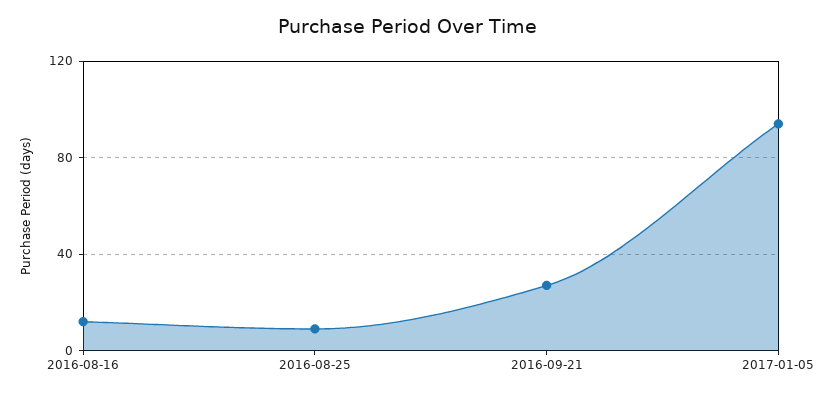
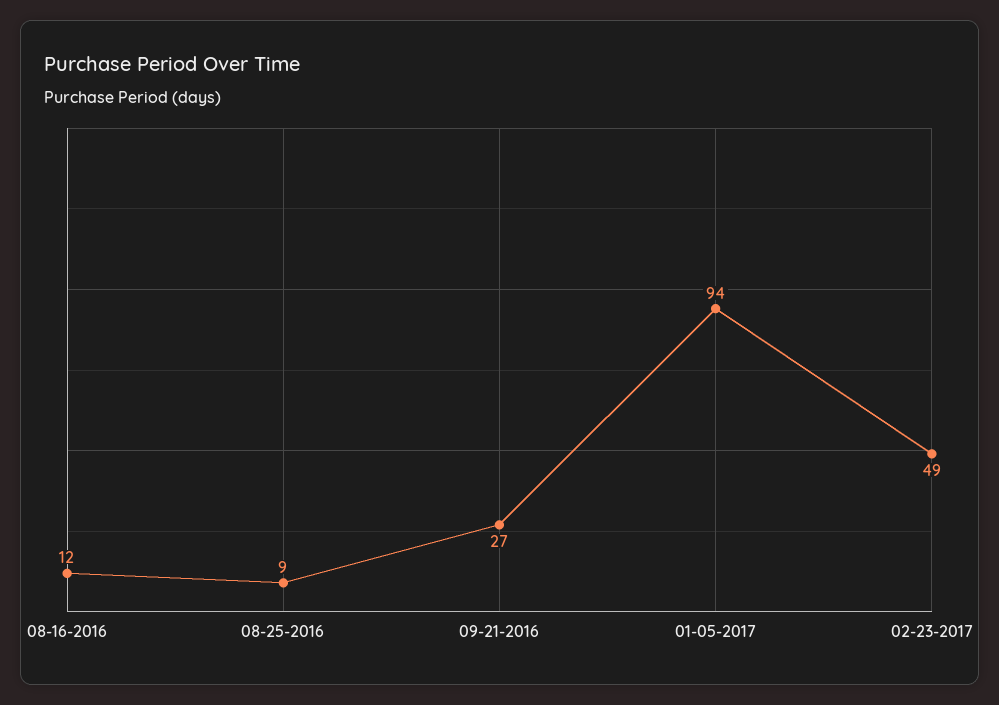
02-23-2017: none -> 49

